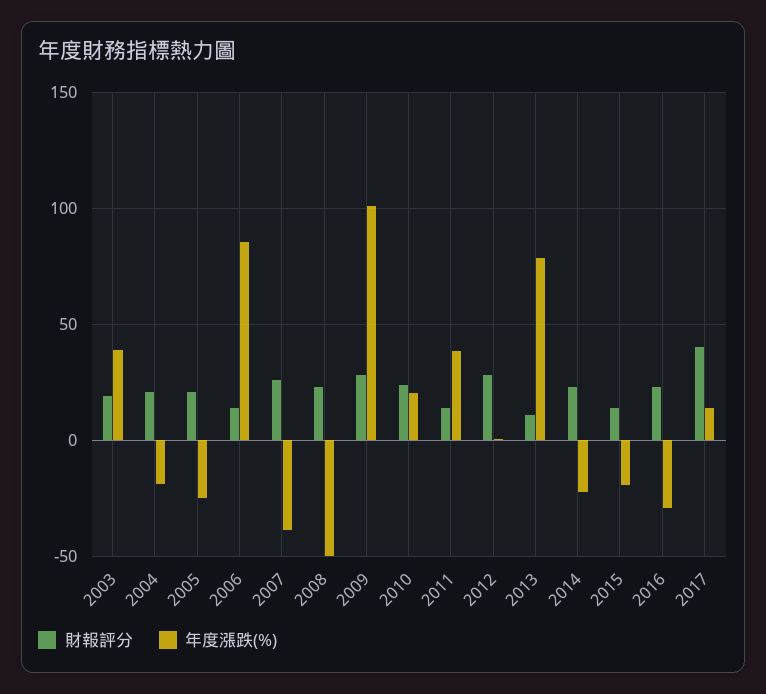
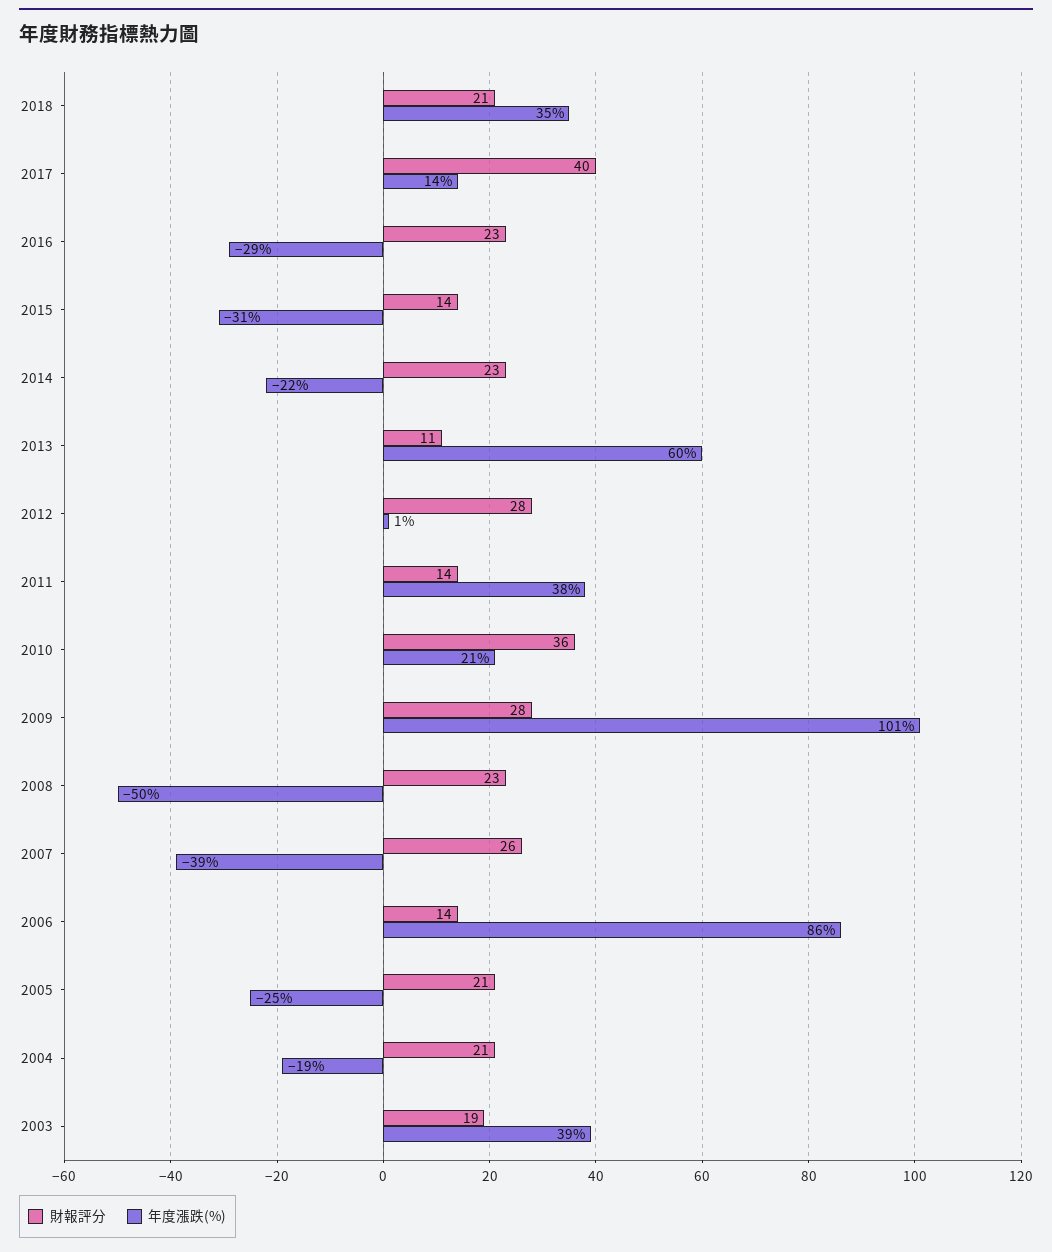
財報評分, 2010: 25 -> 36
年度漲跌(%), 2013: 80 -> 60
年度漲跌(%), 2015: -20 -> -31
財報評分, 2018: none -> 21
年度漲跌(%), 2018: none -> 35

